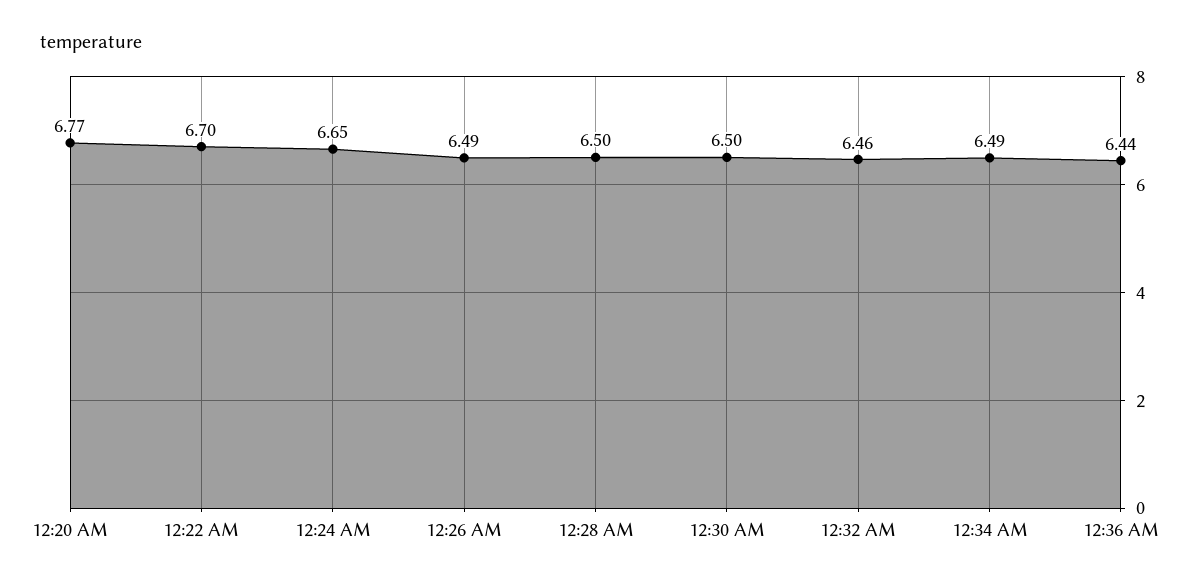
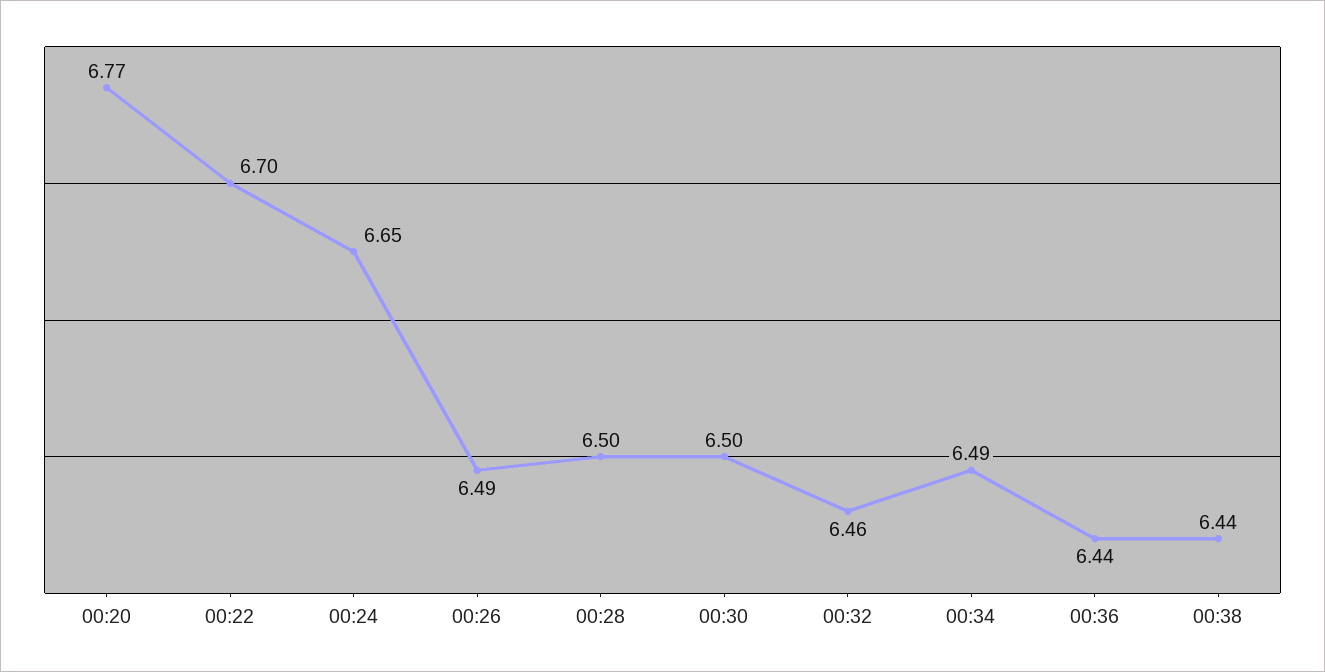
00:38: none -> 6.44

